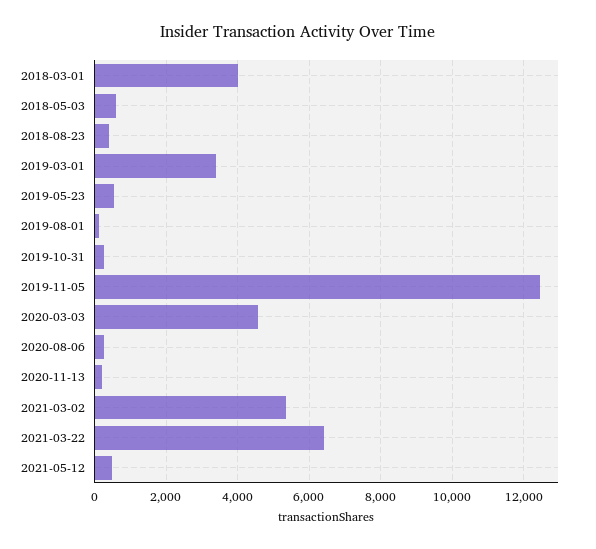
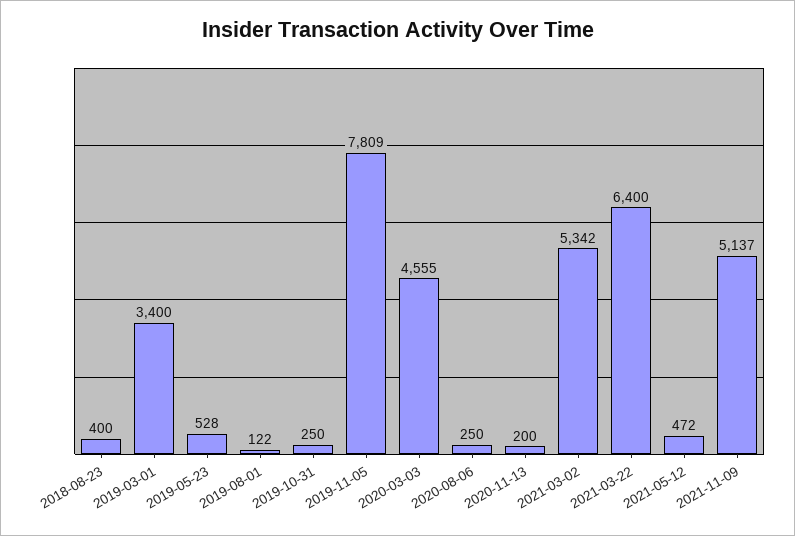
2018-03-01: 4000 -> none
2018-05-03: 600 -> none
2019-11-05: 12400 -> 7809
2021-11-09: none -> 5137

